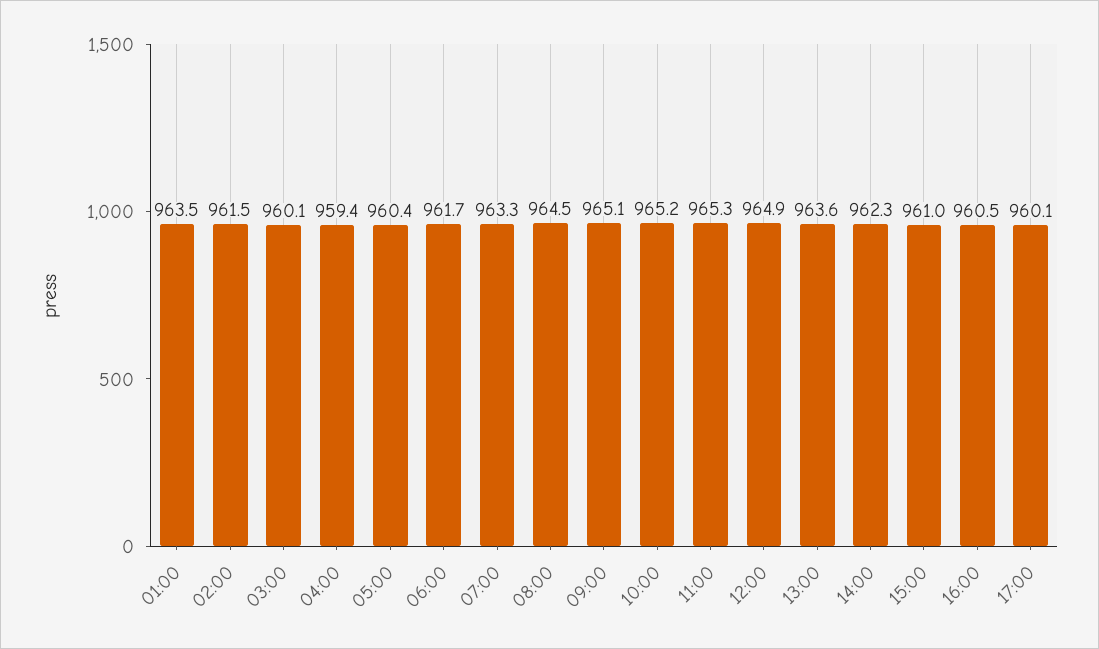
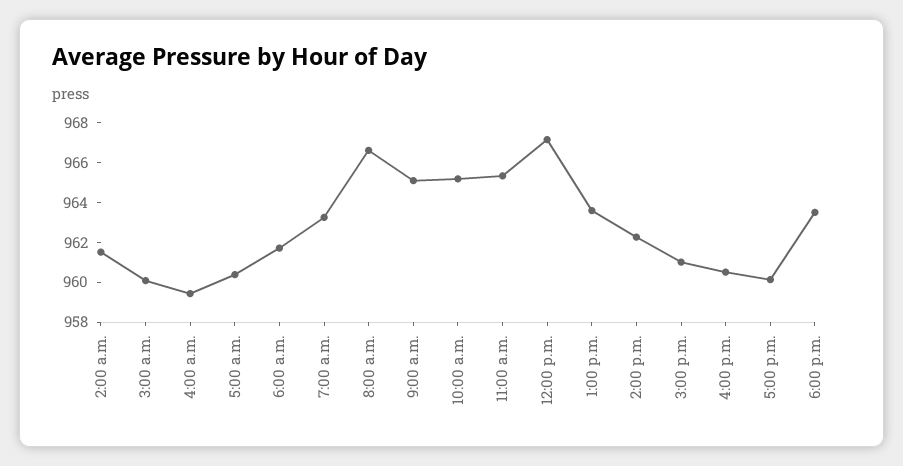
01:00: 963.5 -> none
08:00: 964.5 -> 966.5
12:00: 964.9 -> 967
6:00 p.m.: none -> 963.5

